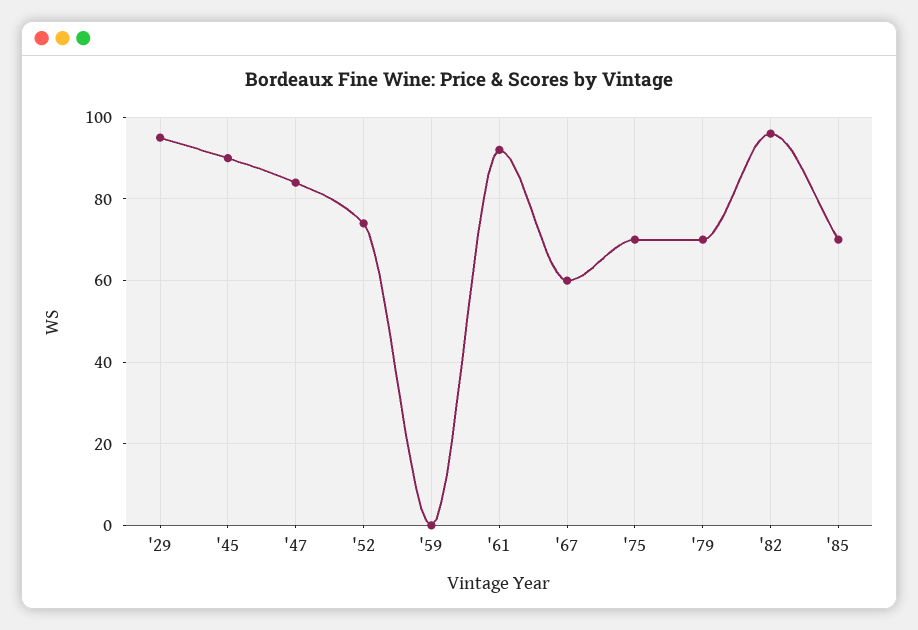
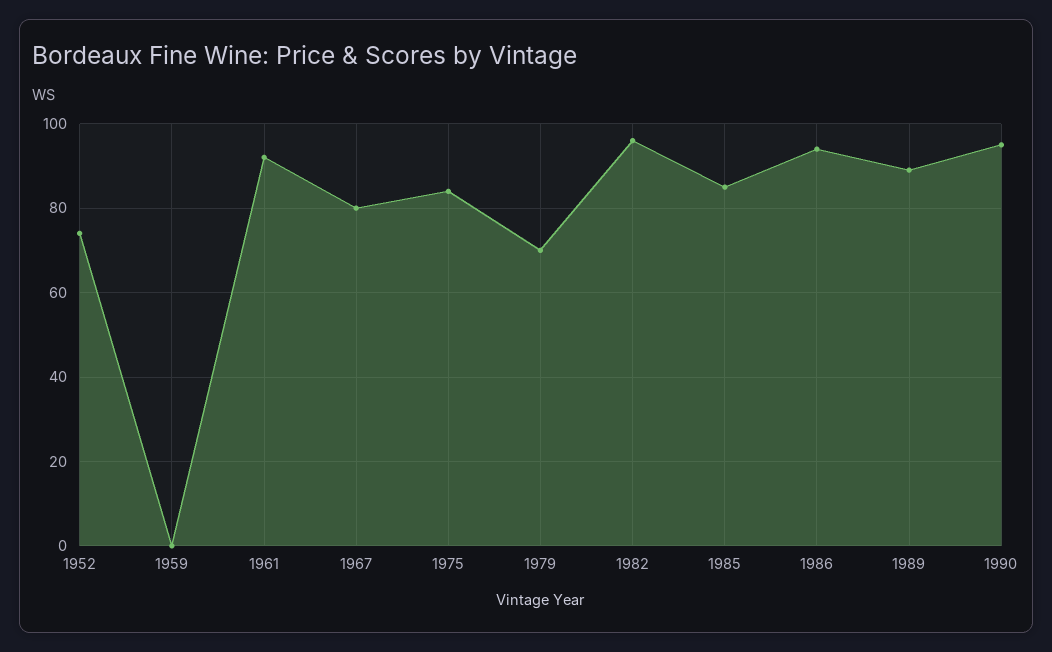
'29: 95 -> none
'45: 90 -> none
'47: 85 -> none
'67: 60 -> 80
'75: 70 -> 85
'85: 70 -> 85
1986: none -> 95
1989: none -> 90
1990: none -> 95

